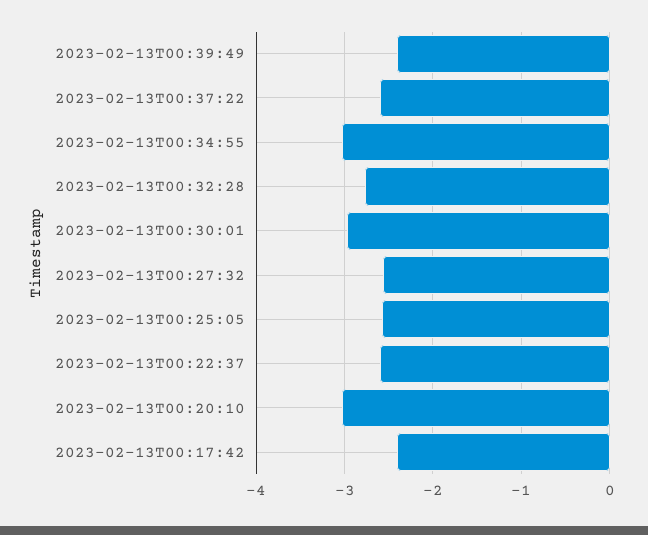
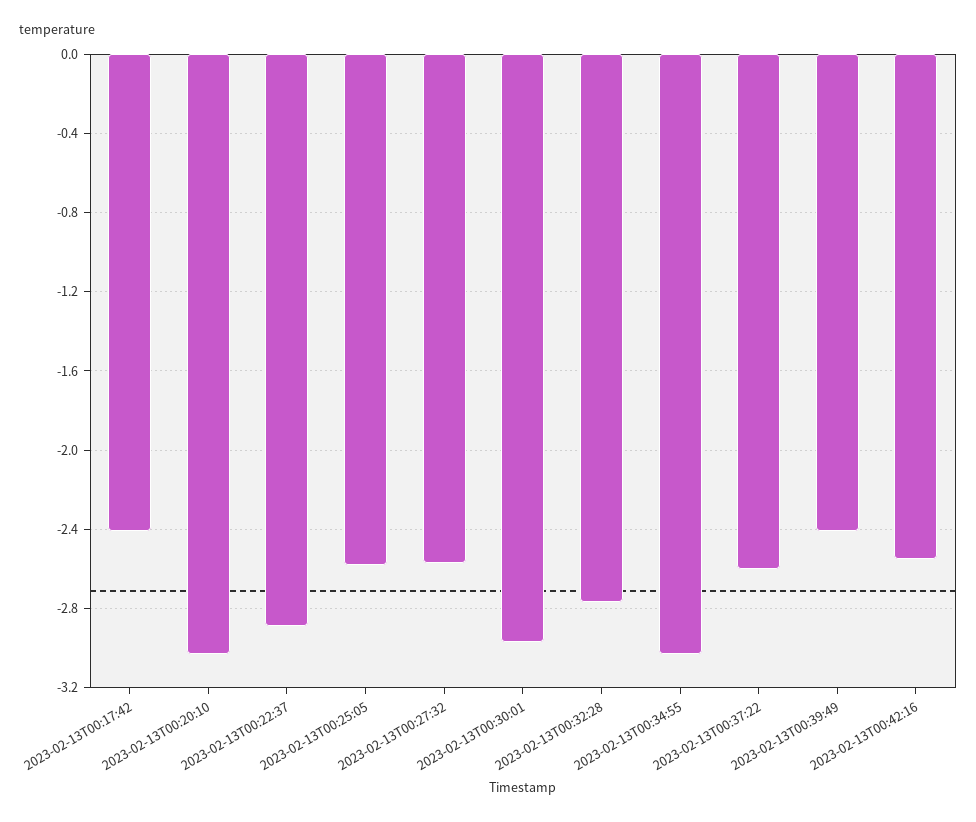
2023-02-13T00:22:37: -2.6 -> -2.9
2023-02-13T00:42:16: none -> -2.55

